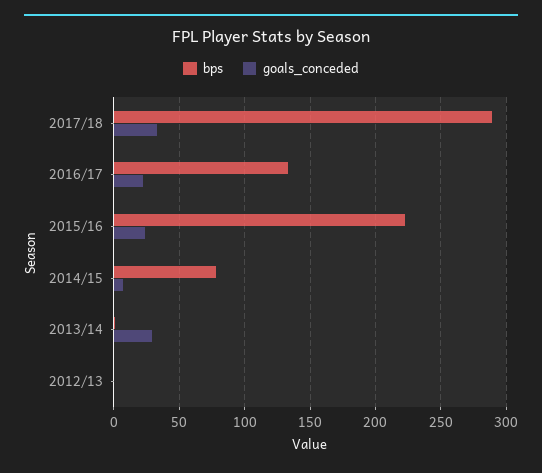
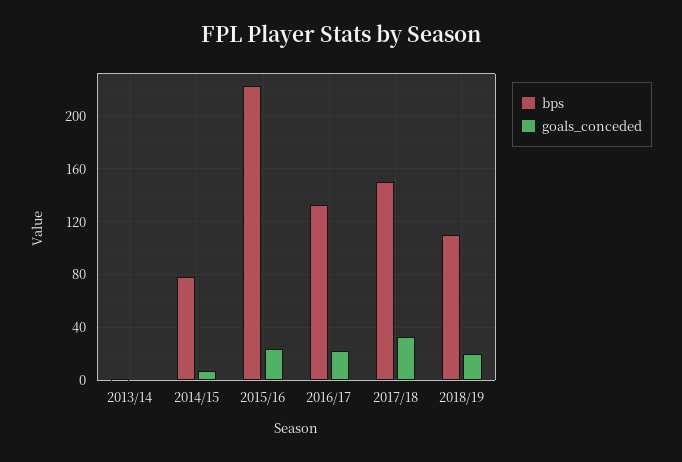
bps, 2017/18: 290 -> 150
goals_conceded, 2013/14: 30 -> 0
bps, 2012/13: 0 -> none
goals_conceded, 2012/13: 0 -> none
bps, 2018/19: none -> 110
goals_conceded, 2018/19: none -> 20

